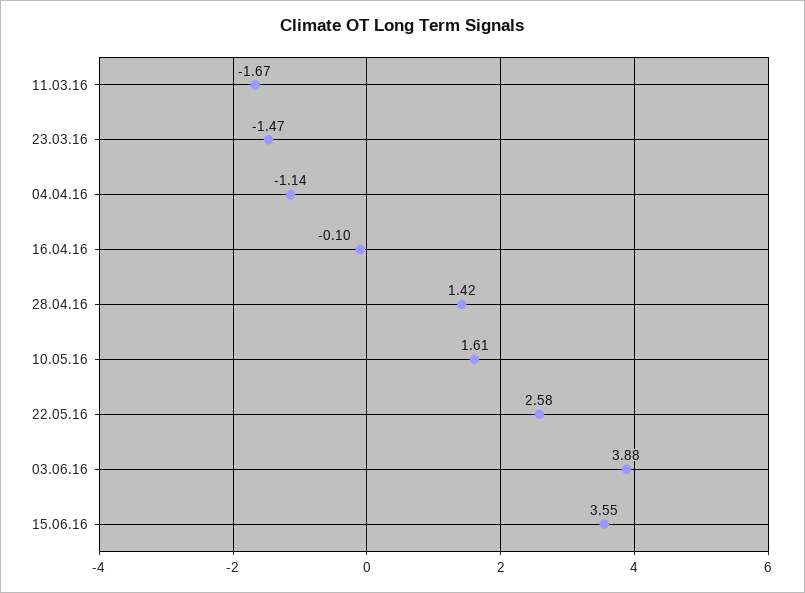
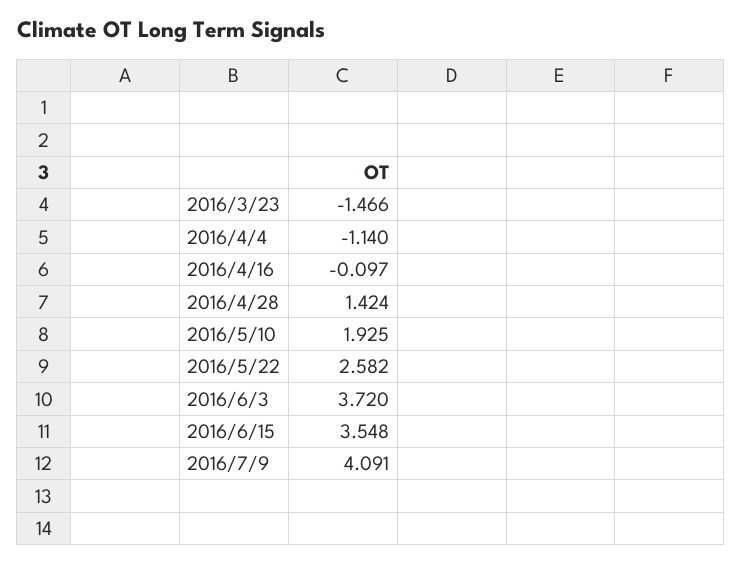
11.03.16: -1.67 -> none
10.05.16: 1.61 -> 1.925
03.06.16: 3.88 -> 3.72
2016/7/9: none -> 4.091

